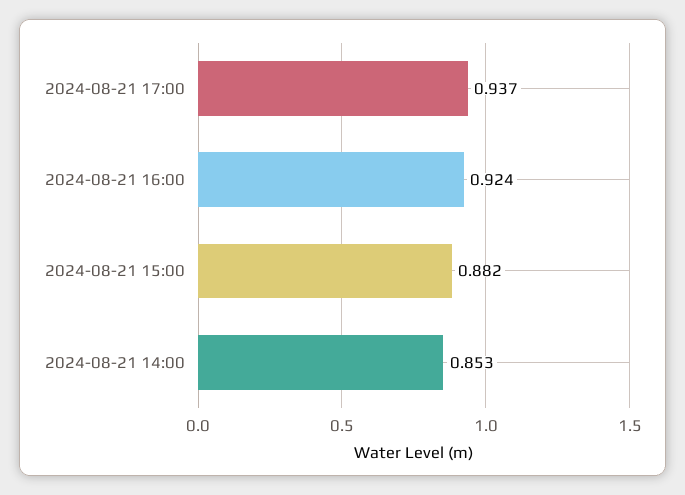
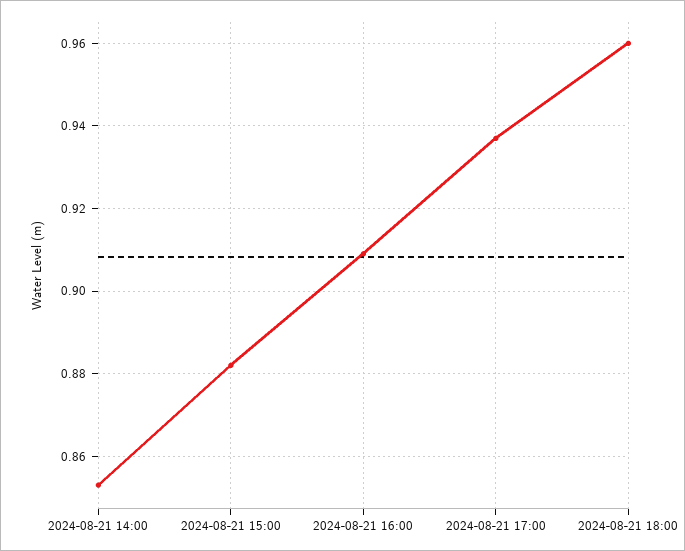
2024-08-21 16:00: 0.924 -> 0.91
2024-08-21 18:00: none -> 0.96

